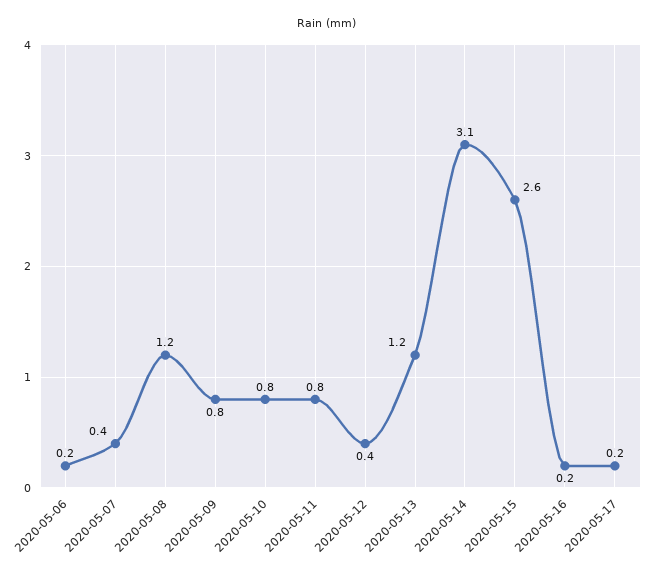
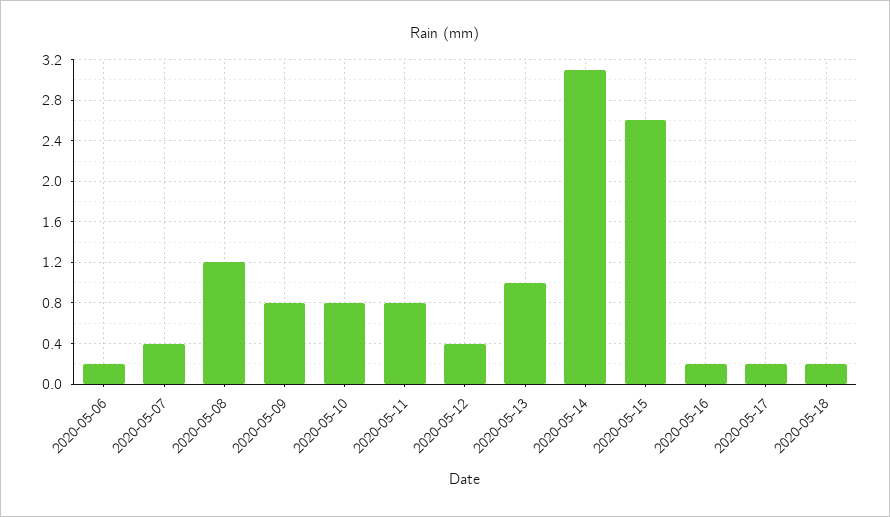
2020-05-13: 1.2 -> 1
2020-05-18: none -> 0.2

